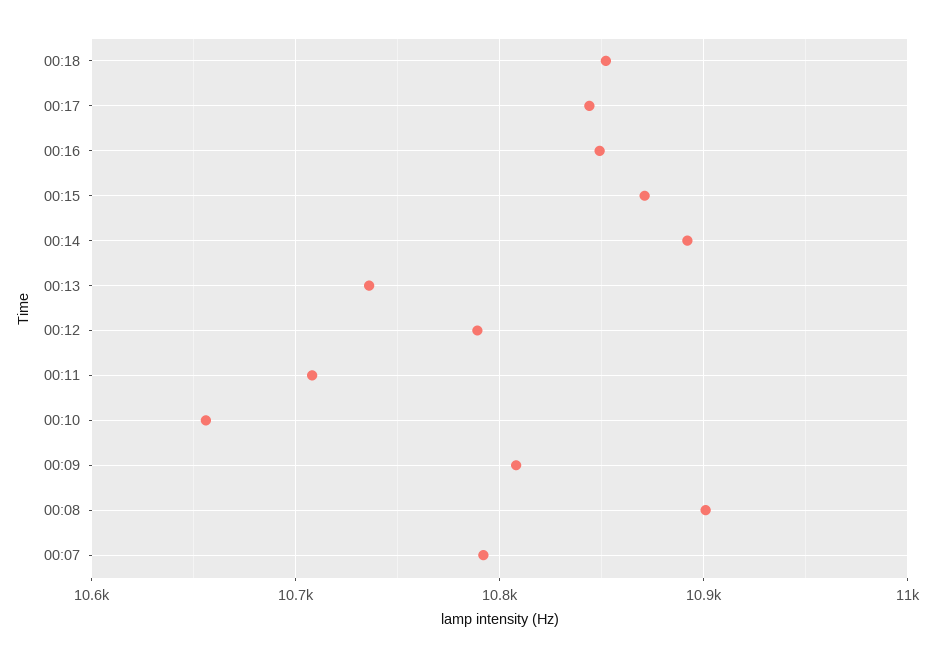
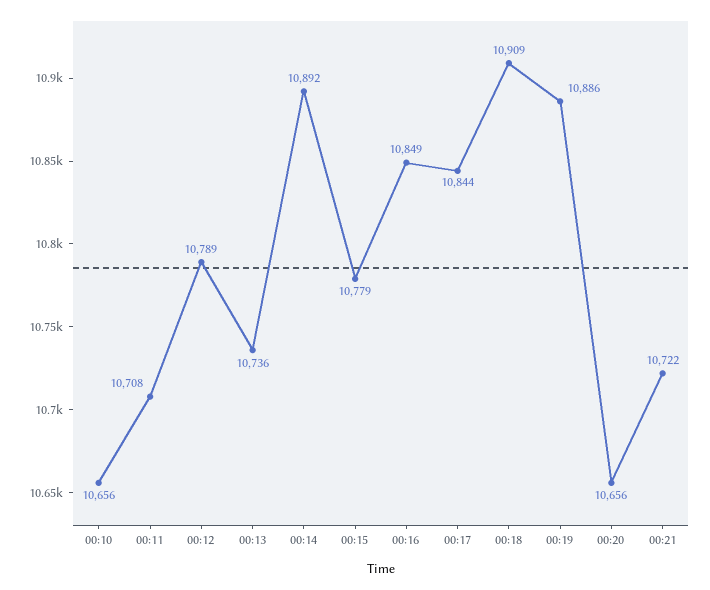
00:18: 10850 -> 10909
00:15: 10870 -> 10779
00:09: 10810 -> none
00:08: 10900 -> none
00:07: 10790 -> none
00:19: none -> 10886
00:20: none -> 10656
00:21: none -> 10722

